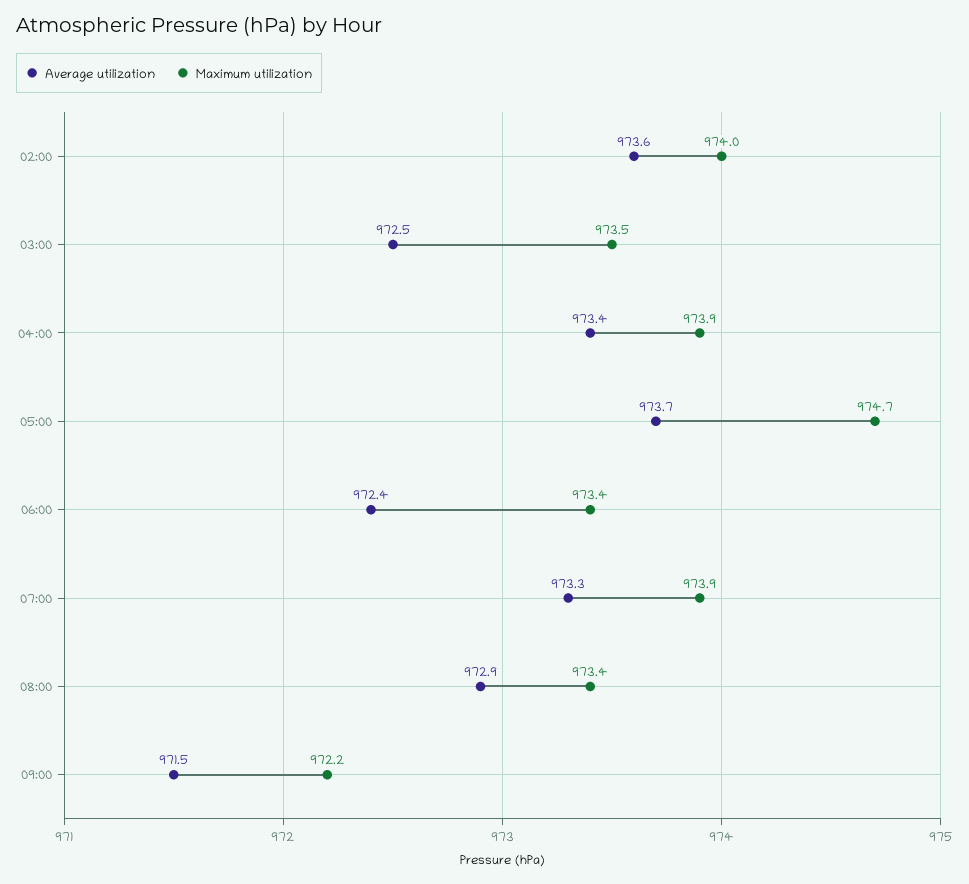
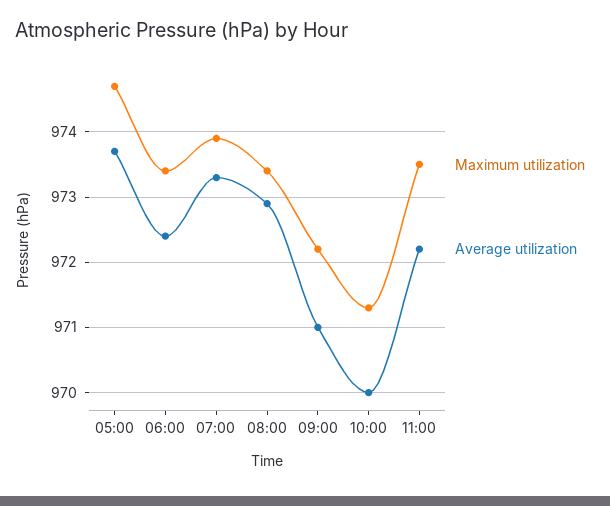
Average utilization, 02:00: 973.6 -> none
Maximum utilization, 02:00: 974 -> none
Average utilization, 03:00: 972.5 -> none
Maximum utilization, 03:00: 973.5 -> none
Average utilization, 04:00: 973.4 -> none
Maximum utilization, 04:00: 973.9 -> none
Average utilization, 09:00: 971.5 -> 971
Maximum utilization, 10:00: none -> 971.3
Average utilization, 10:00: none -> 970
Maximum utilization, 11:00: none -> 973.5
Average utilization, 11:00: none -> 972.2

